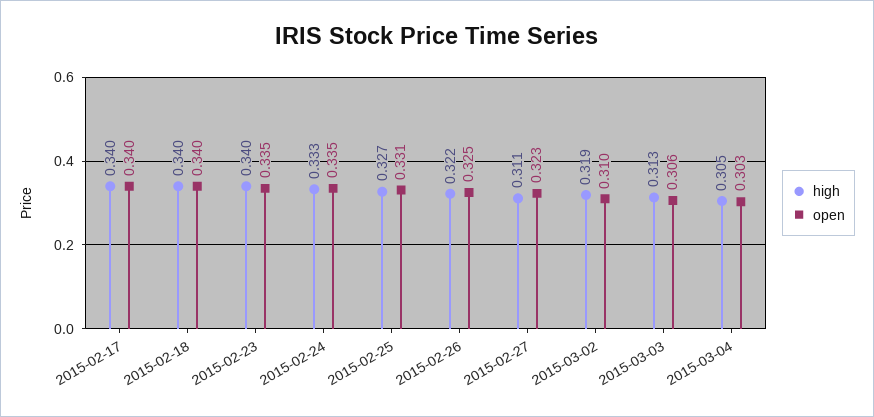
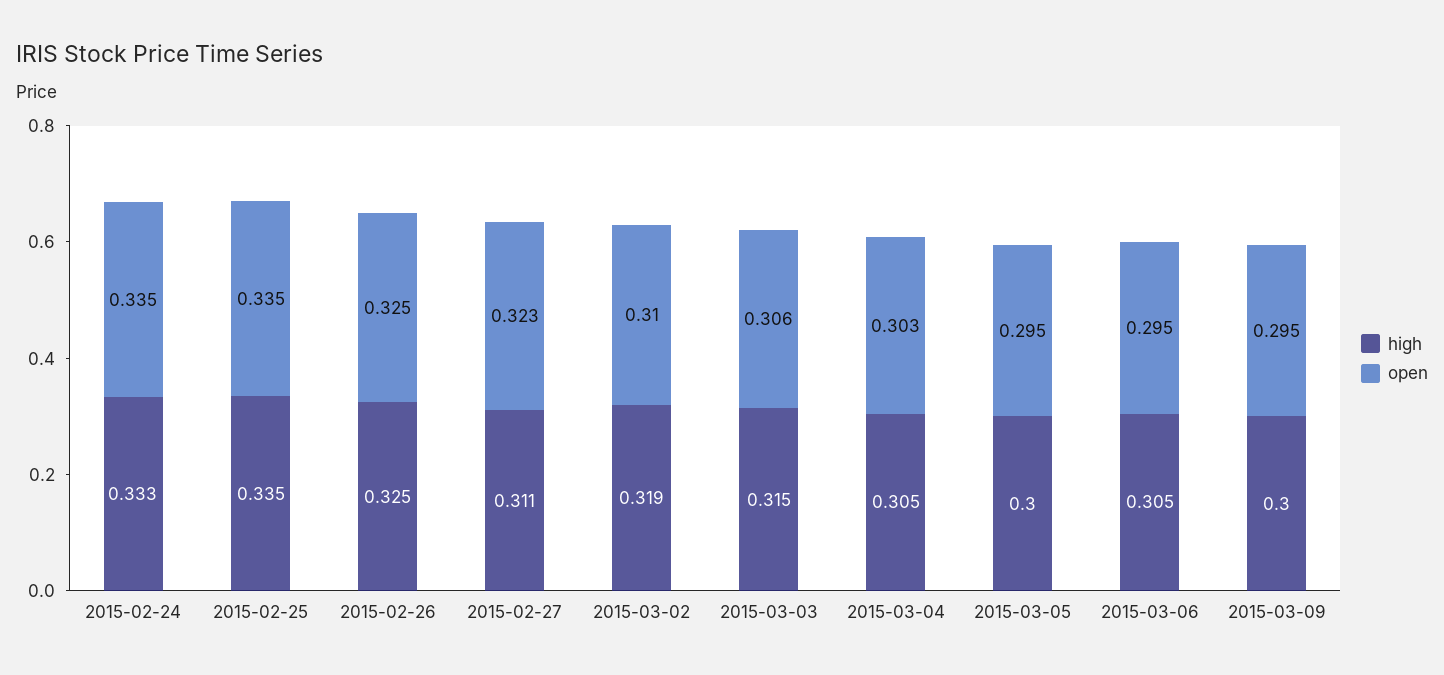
high, 2015-02-17: 0.34 -> none
open, 2015-02-17: 0.34 -> none
high, 2015-02-18: 0.34 -> none
open, 2015-02-18: 0.34 -> none
high, 2015-02-23: 0.34 -> none
open, 2015-02-23: 0.335 -> none
high, 2015-02-25: 0.327 -> 0.335
open, 2015-02-25: 0.331 -> 0.335
high, 2015-02-26: 0.322 -> 0.325
high, 2015-03-03: 0.313 -> 0.315
high, 2015-03-05: none -> 0.3
open, 2015-03-05: none -> 0.295
high, 2015-03-06: none -> 0.305
open, 2015-03-06: none -> 0.295
high, 2015-03-09: none -> 0.3
open, 2015-03-09: none -> 0.295

